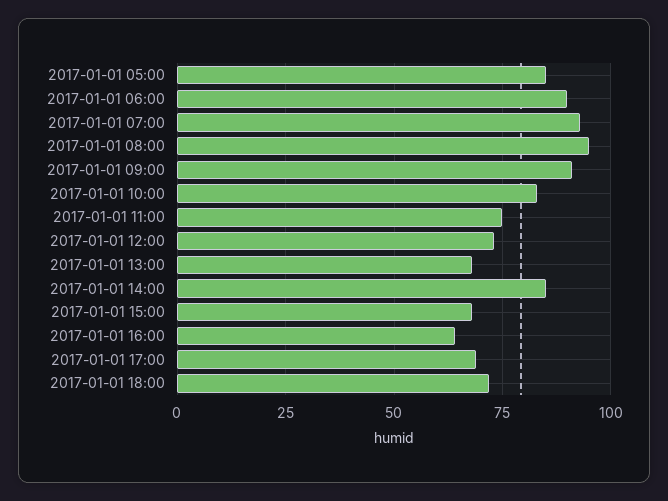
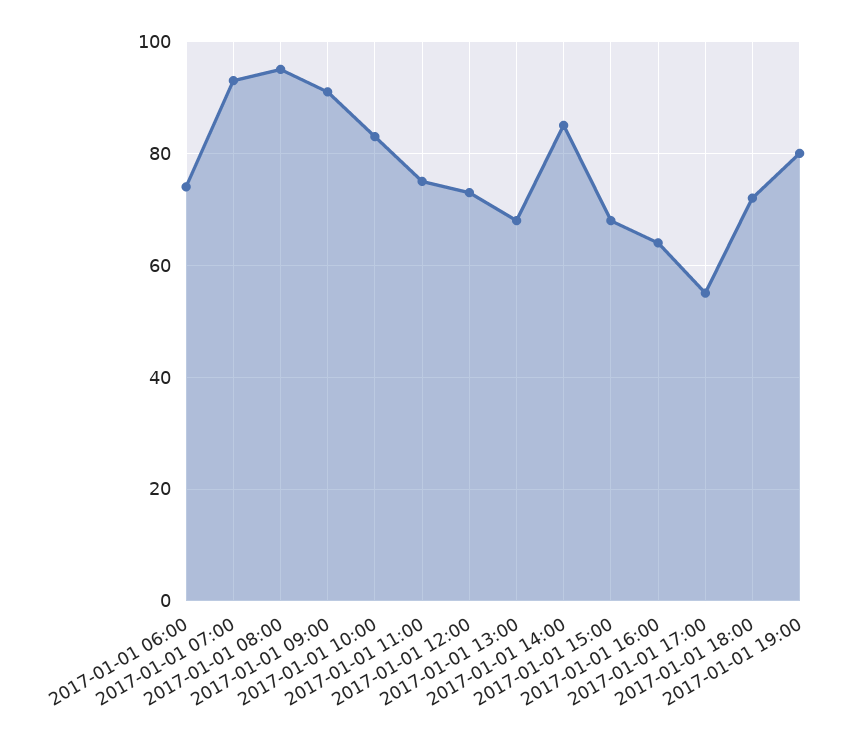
2017-01-01 05:00: 85 -> none
2017-01-01 06:00: 90 -> 75
2017-01-01 17:00: 70 -> 55
2017-01-01 19:00: none -> 80

